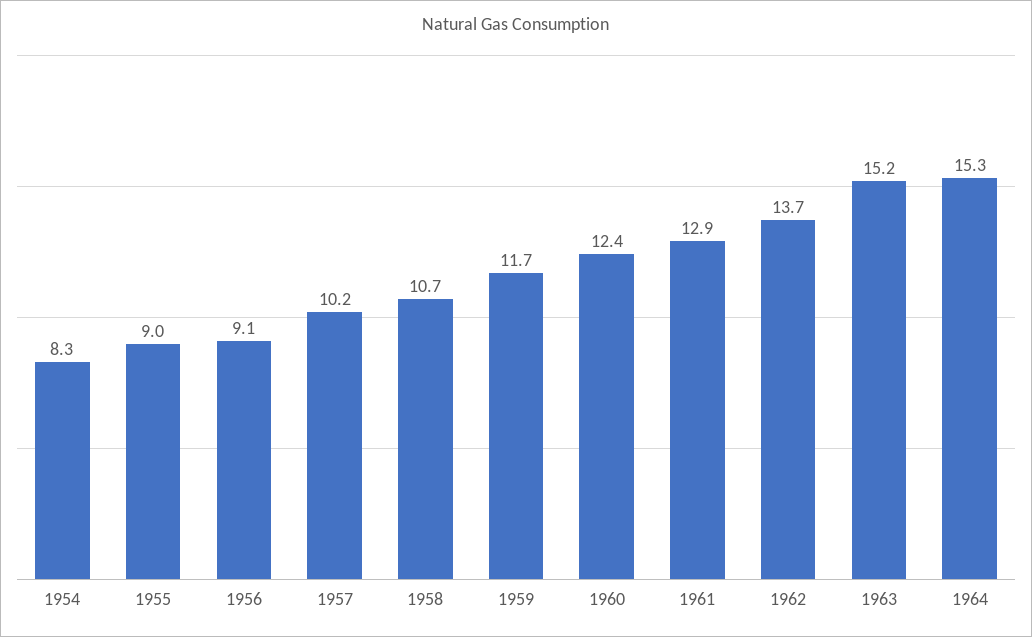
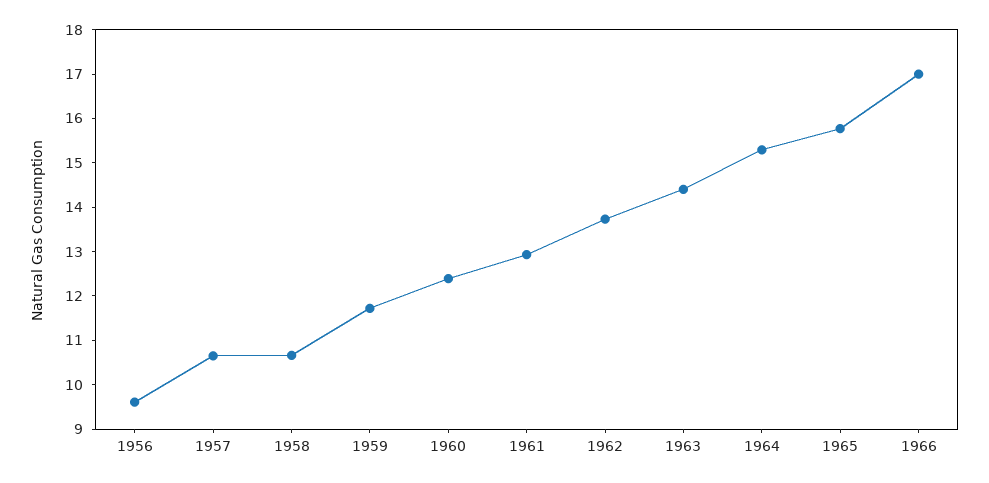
1954: 8.3 -> none
1955: 9 -> none
1956: 9.1 -> 9.6
1957: 10.2 -> 10.6
1963: 15.2 -> 14.4
1965: none -> 15.8
1966: none -> 17

